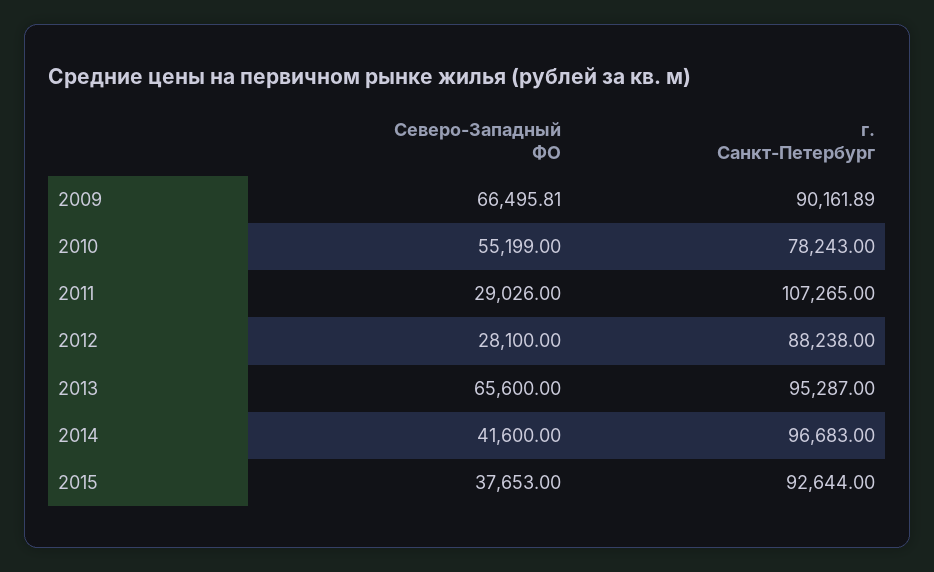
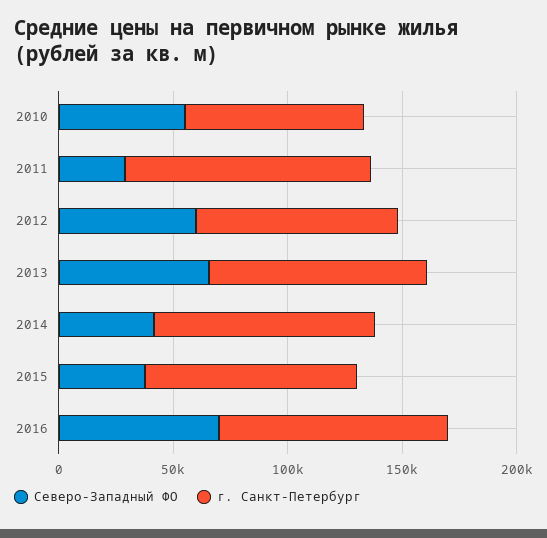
Северо-Западный ФО, 2009: 66495.81 -> none
г. Санкт-Петербург, 2009: 90161.89 -> none
Северо-Западный ФО, 2012: 28100 -> 60000
Северо-Западный ФО, 2016: none -> 70000
г. Санкт-Петербург, 2016: none -> 100000

